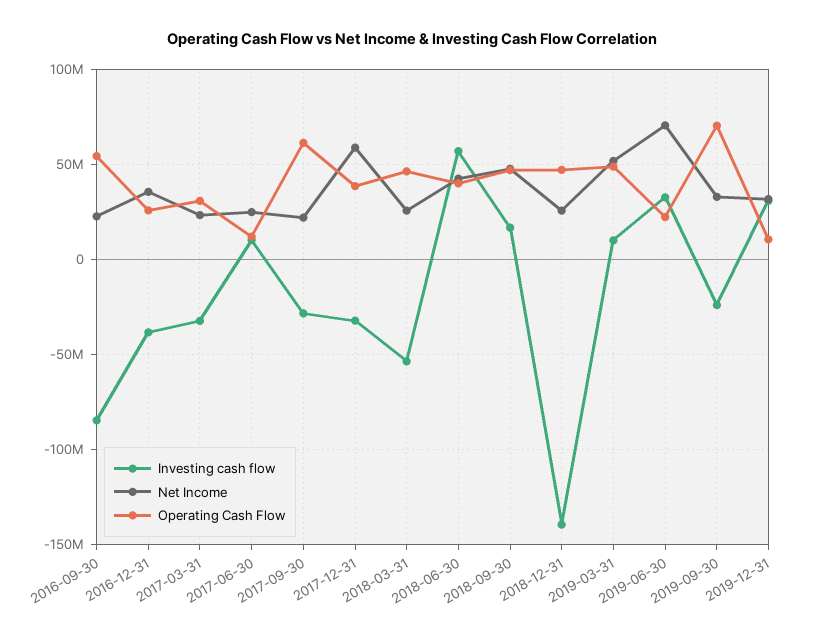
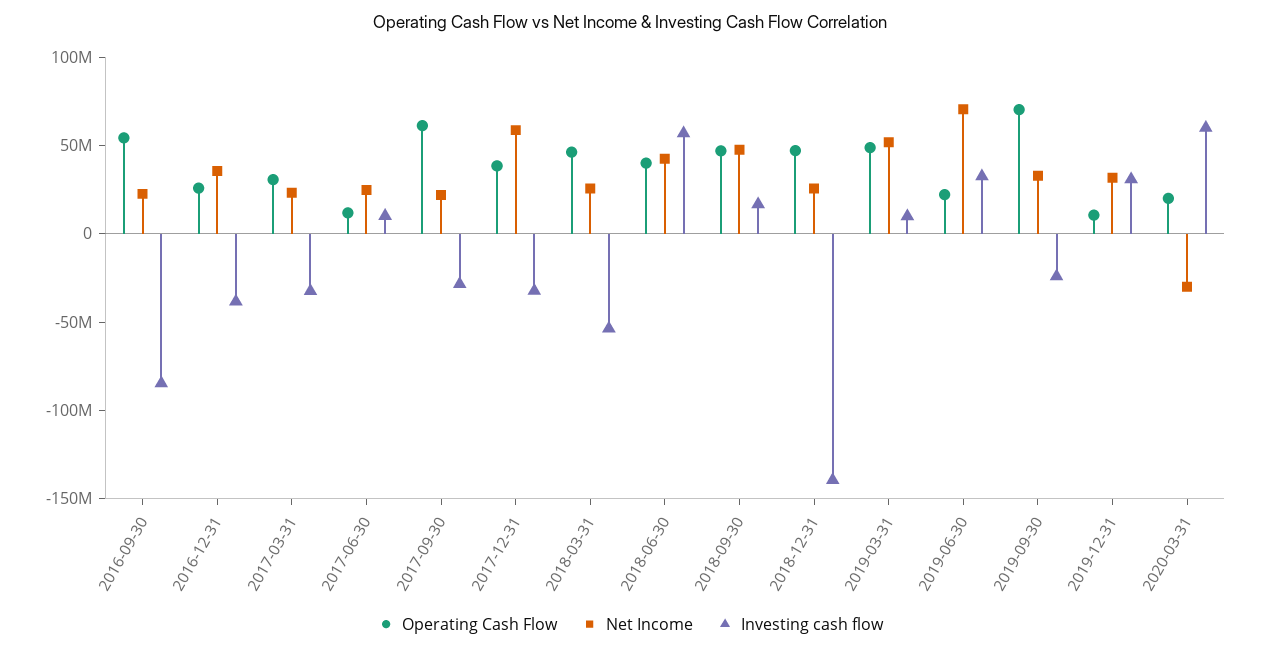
Operating Cash Flow, 2020-03-31: none -> 20000000
Net Income, 2020-03-31: none -> -30000000
Investing cash flow, 2020-03-31: none -> 60000000

